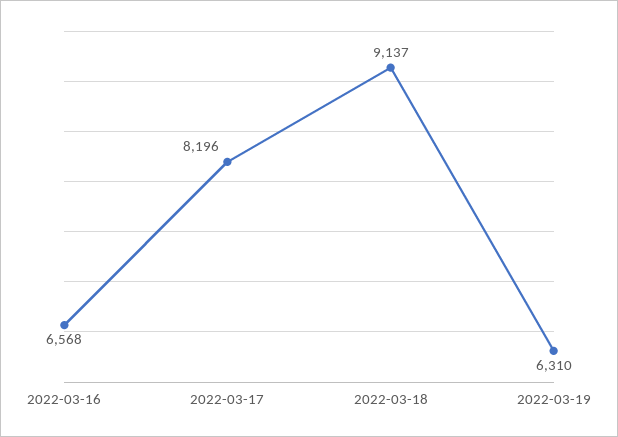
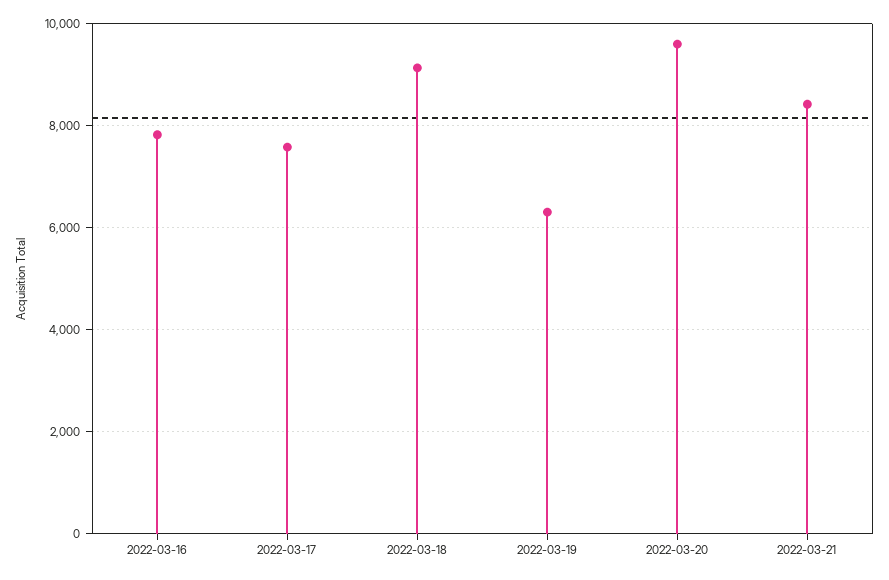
2022-03-16: 6568 -> 7800
2022-03-17: 8196 -> 7600
2022-03-20: none -> 9600
2022-03-21: none -> 8400

